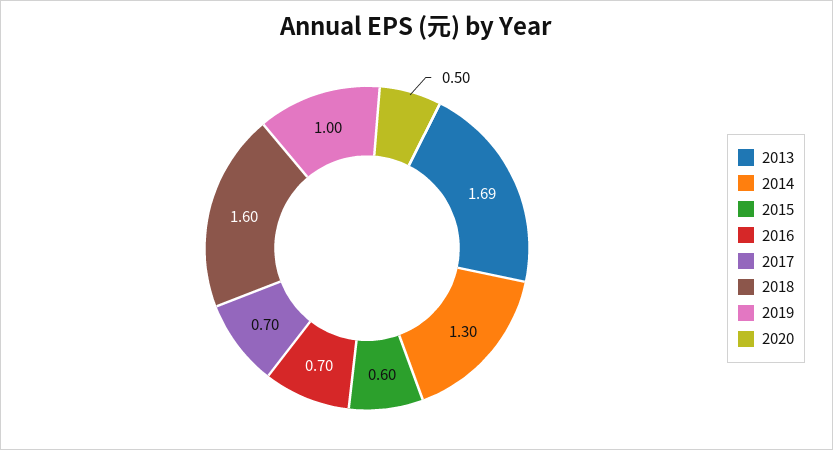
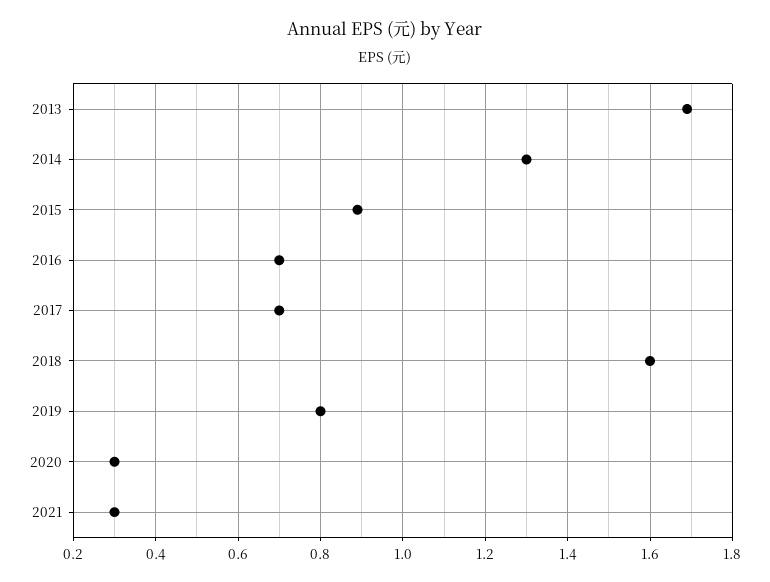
2015: 0.6 -> 0.9
2019: 1 -> 0.8
2020: 0.5 -> 0.3
2021: none -> 0.3

